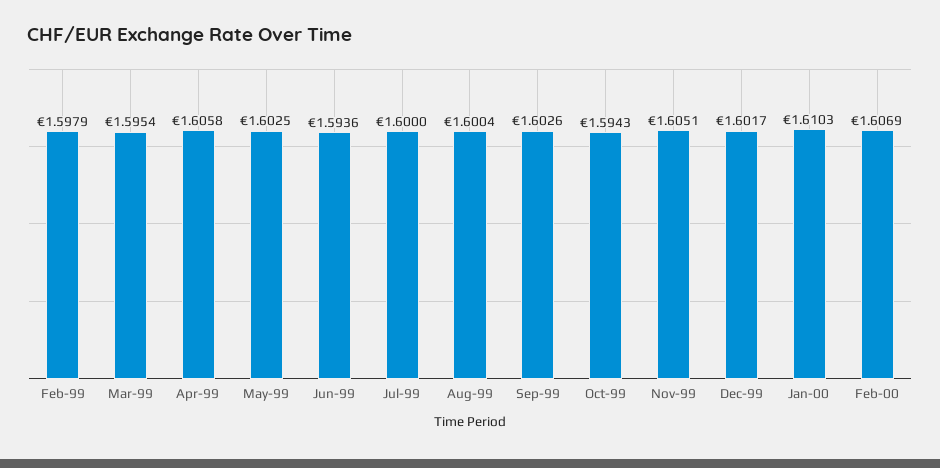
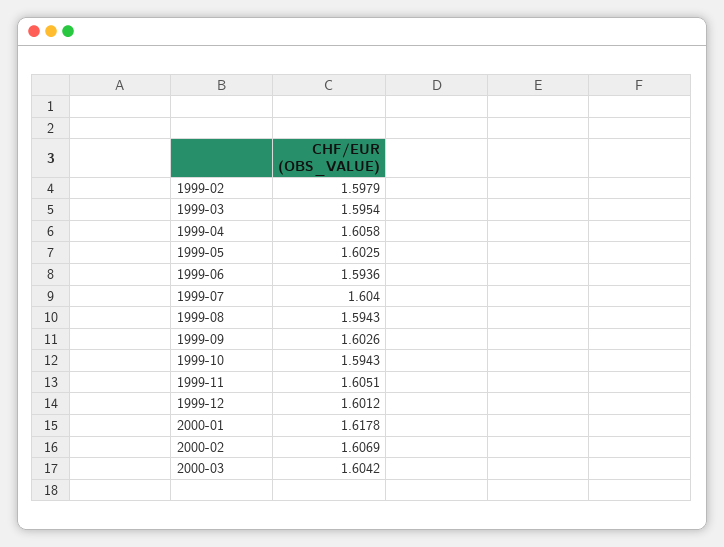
Jul-99: 1.6 -> 1.604
Aug-99: 1.6004 -> 1.5943
Dec-99: 1.6017 -> 1.6012
Jan-00: 1.6103 -> 1.6178
2000-03: none -> 1.6042

